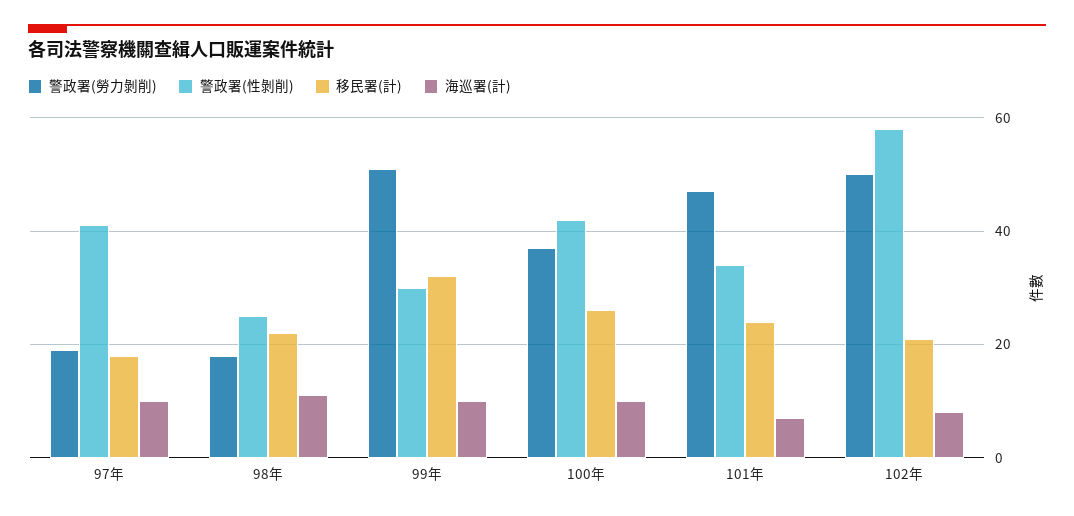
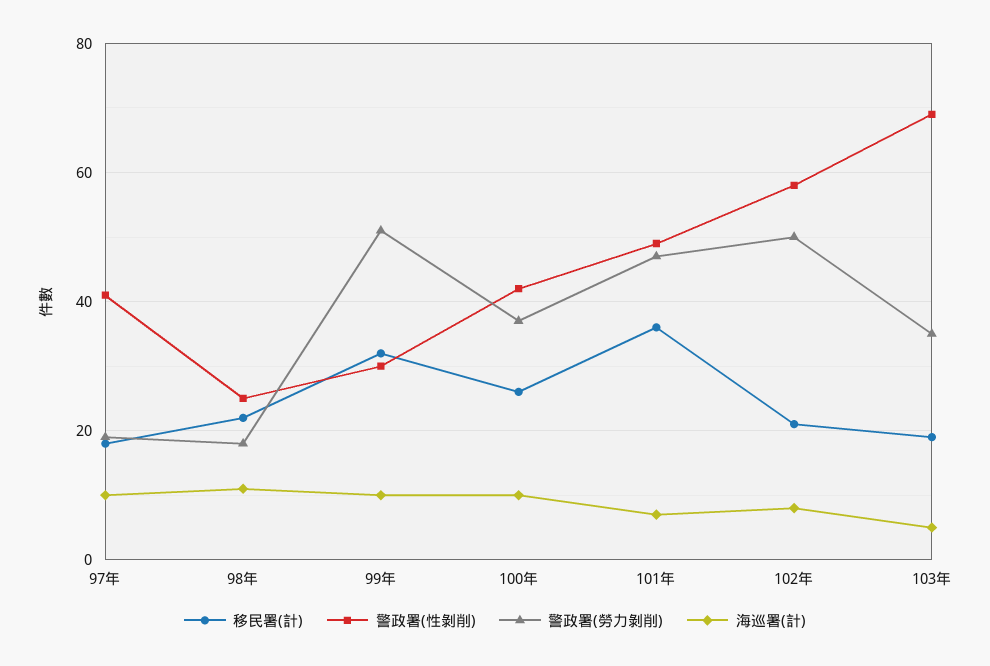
警政署(性剝削), 101年: 35 -> 50
移民署(計), 101年: 25 -> 35
移民署(計), 103年: none -> 20
警政署(性剝削), 103年: none -> 70
警政署(勞力剝削), 103年: none -> 35
海巡署(計), 103年: none -> 5

